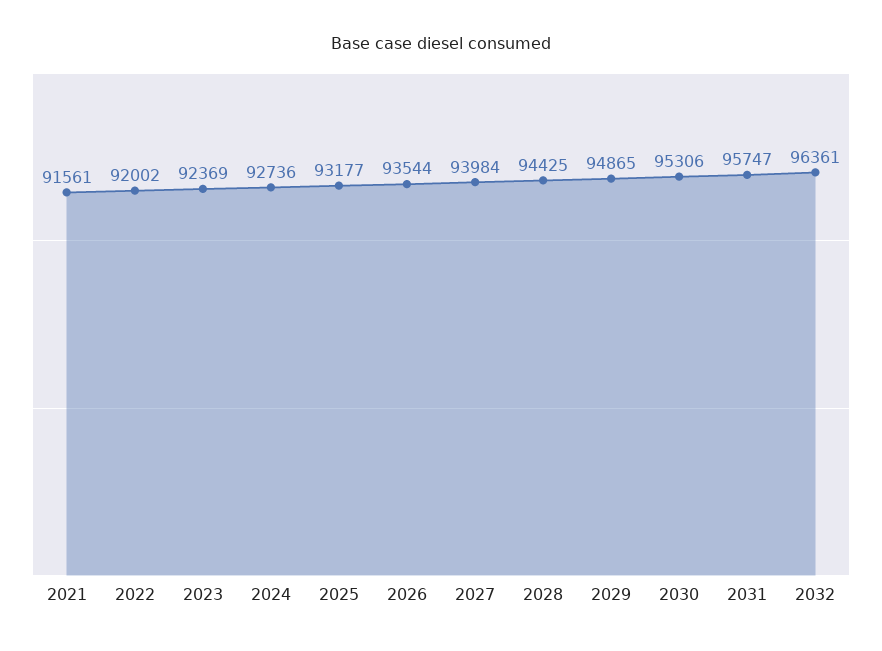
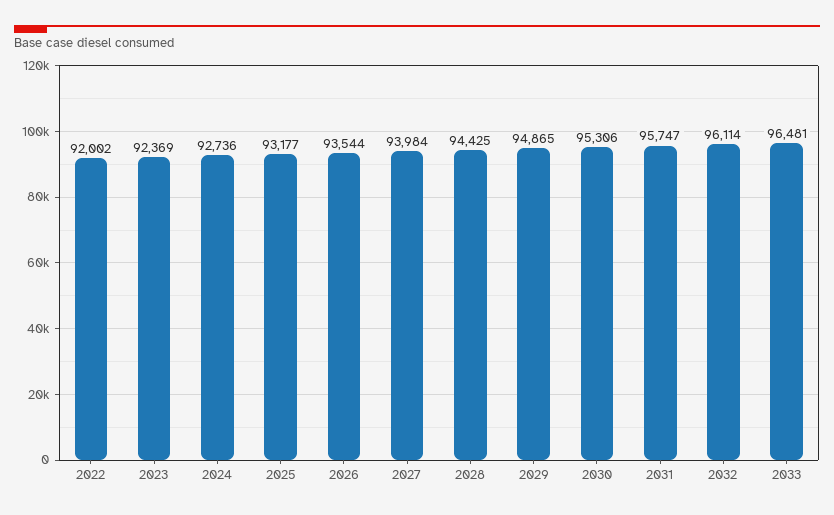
2021: 91561 -> none
2032: 96361 -> 96114
2033: none -> 96481

